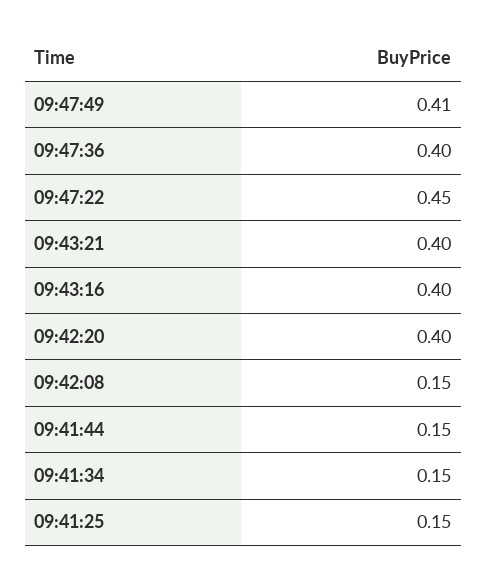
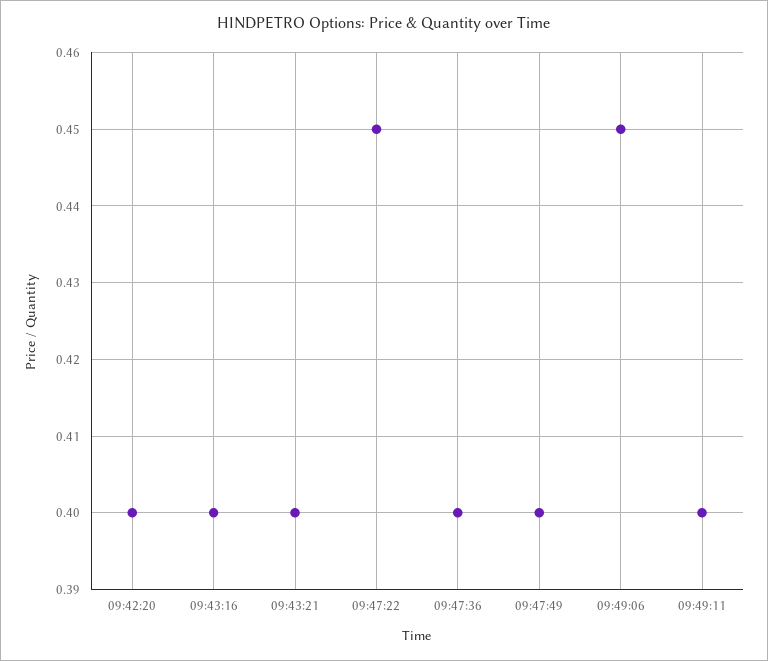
09:47:49: 0.41 -> 0.4
09:42:08: 0.15 -> none
09:41:44: 0.15 -> none
09:41:34: 0.15 -> none
09:41:25: 0.15 -> none
09:49:06: none -> 0.45
09:49:11: none -> 0.4

